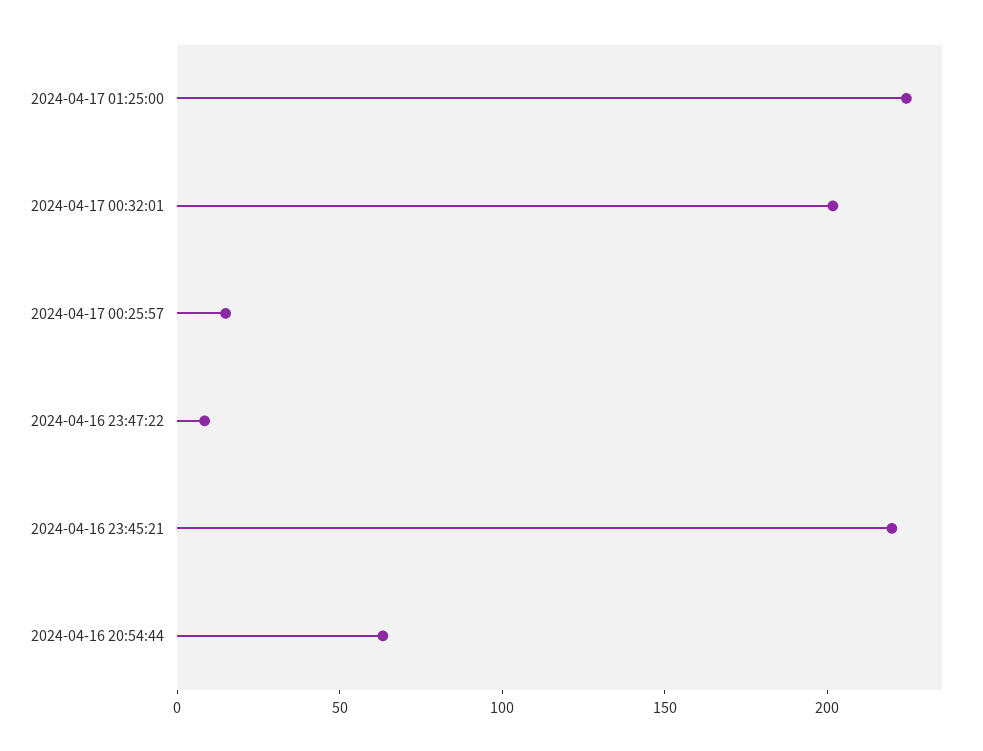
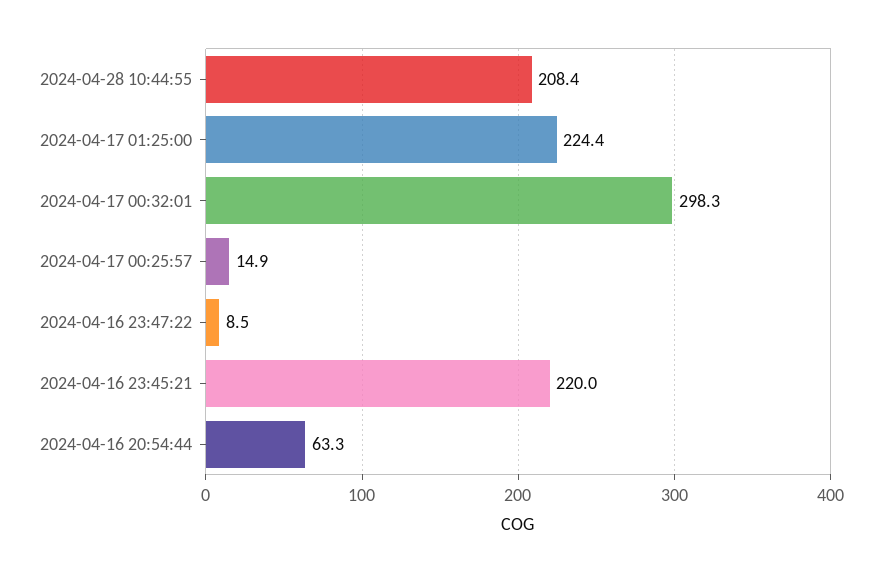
2024-04-17 00:32:01: 200 -> 298.3
2024-04-28 10:44:55: none -> 208.4

